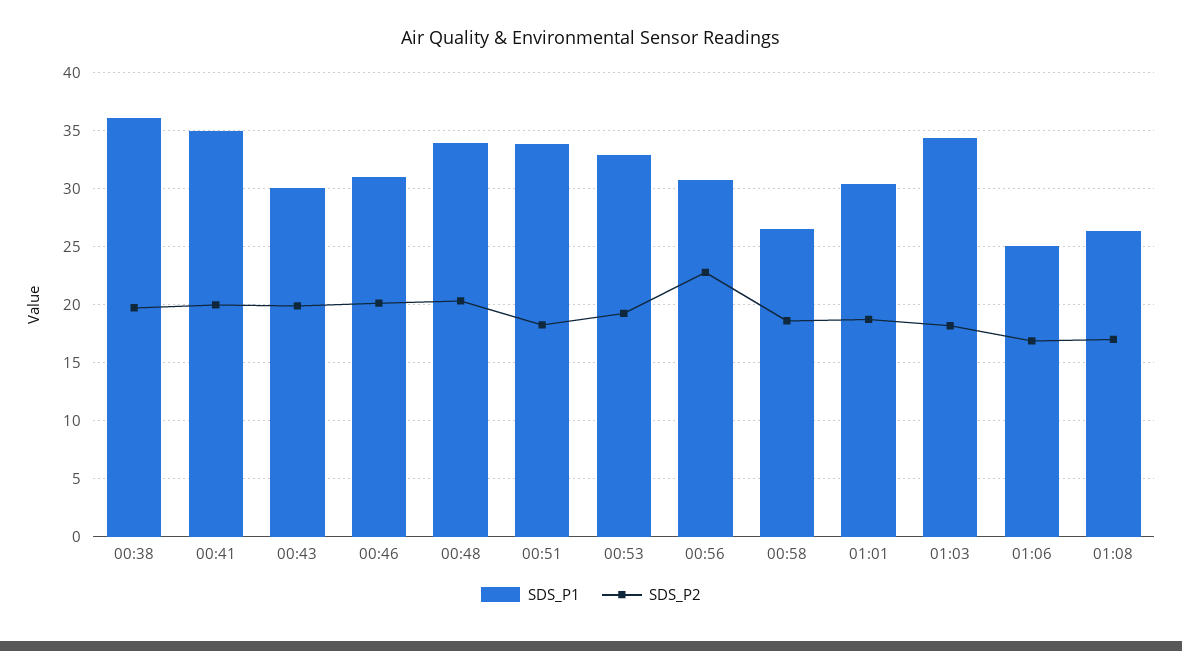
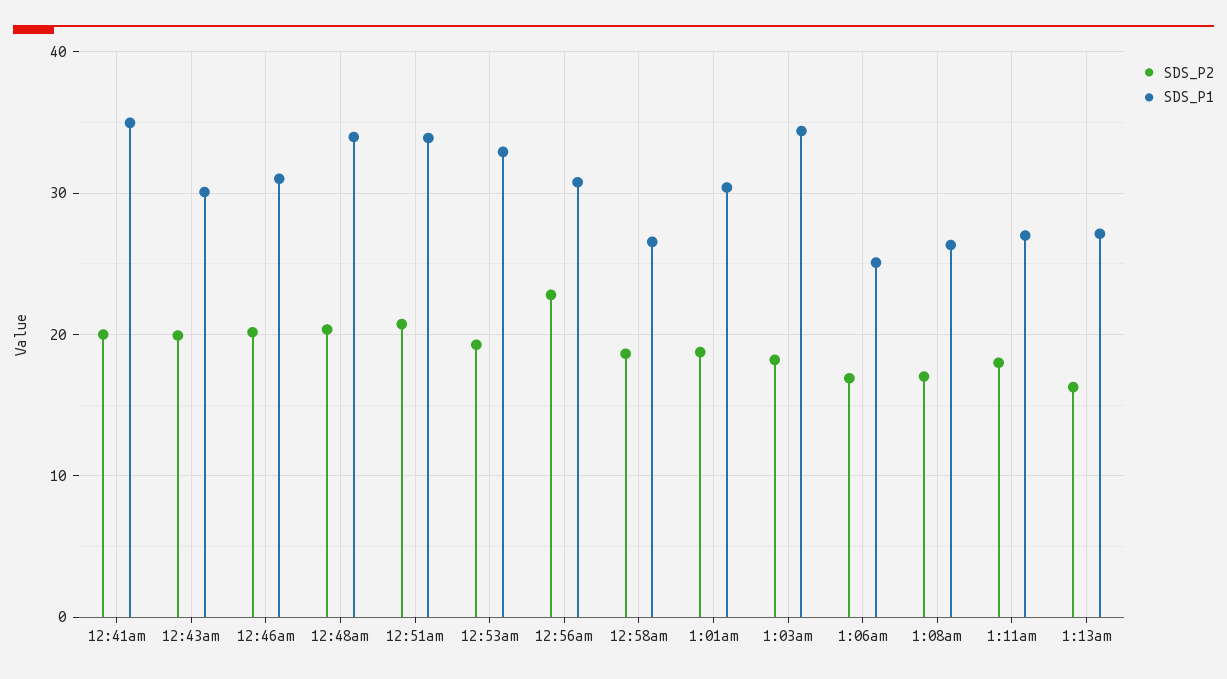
SDS_P1, 00:38: 36 -> none
SDS_P2, 00:38: 20 -> none
SDS_P2, 00:51: 18 -> 21
SDS_P2, 1:11am: none -> 18
SDS_P1, 1:11am: none -> 27
SDS_P2, 1:13am: none -> 16
SDS_P1, 1:13am: none -> 27

